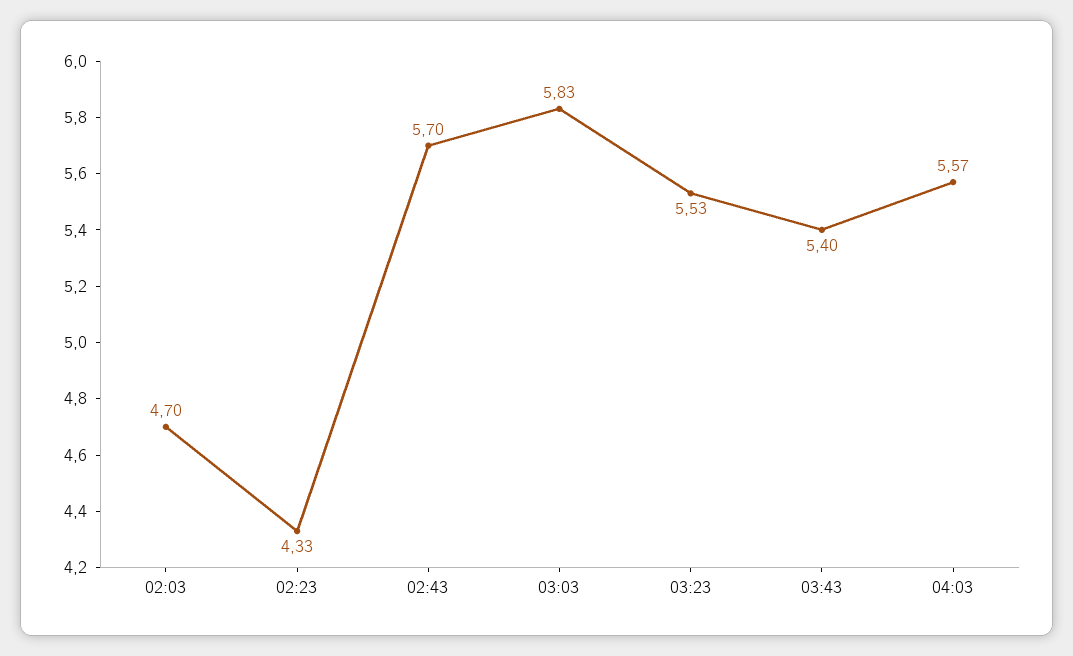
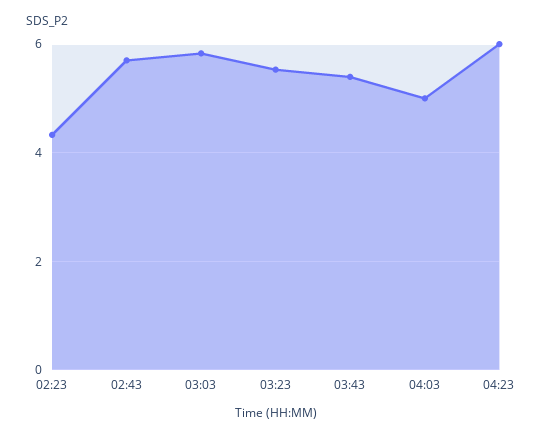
02:03: 4.7 -> none
04:03: 5.57 -> 5
04:23: none -> 6

